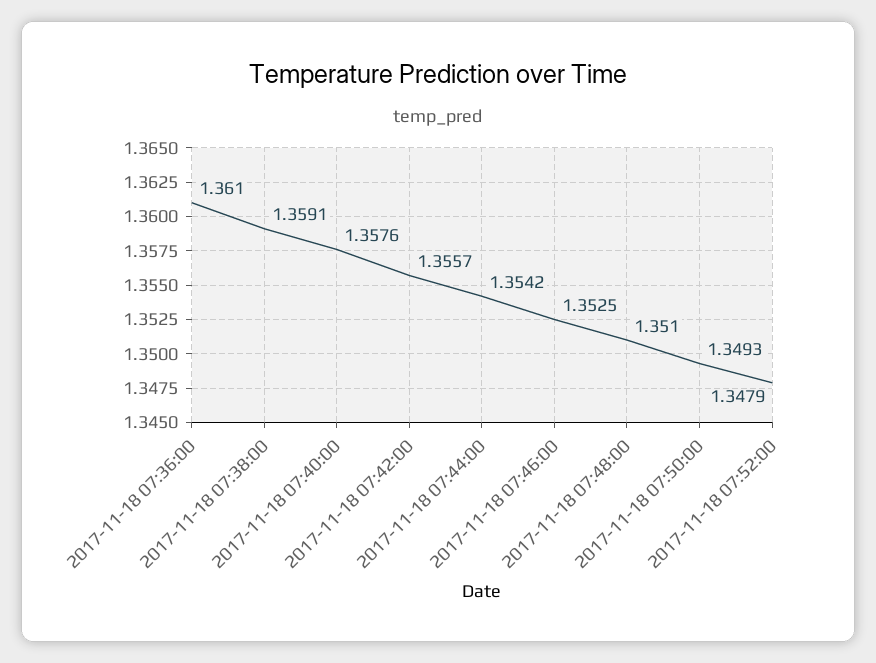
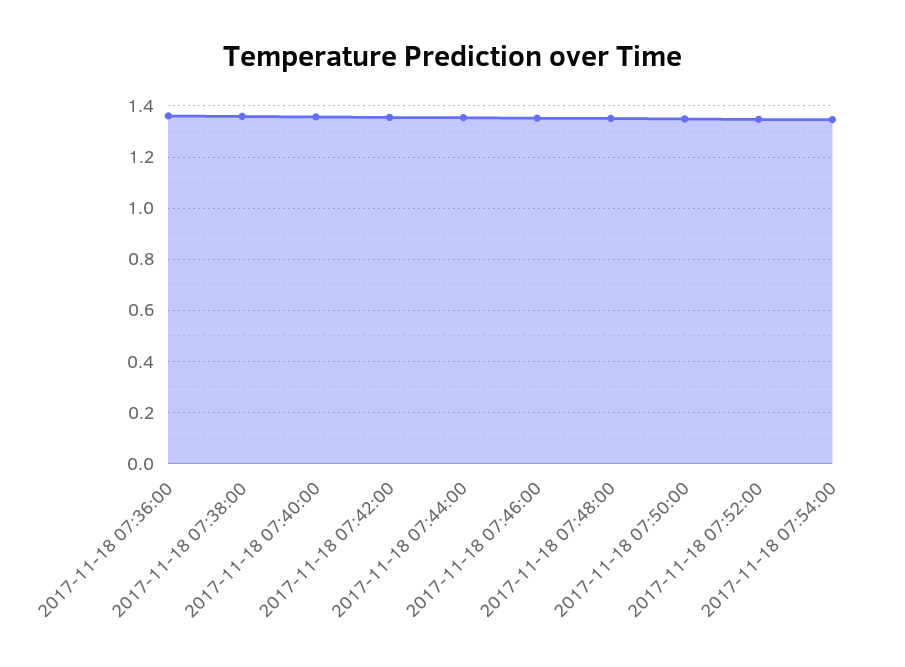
2017-11-18 07:54:00: none -> 1.35

